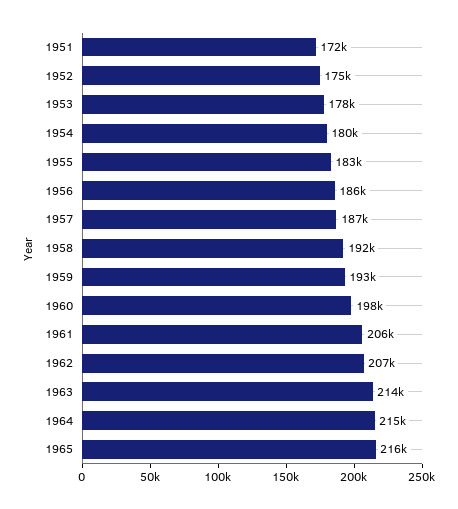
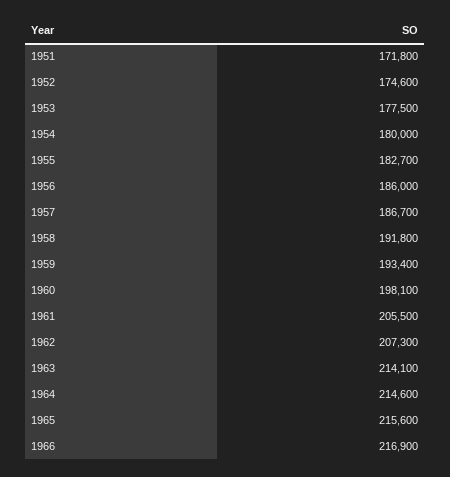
1966: none -> 216900

